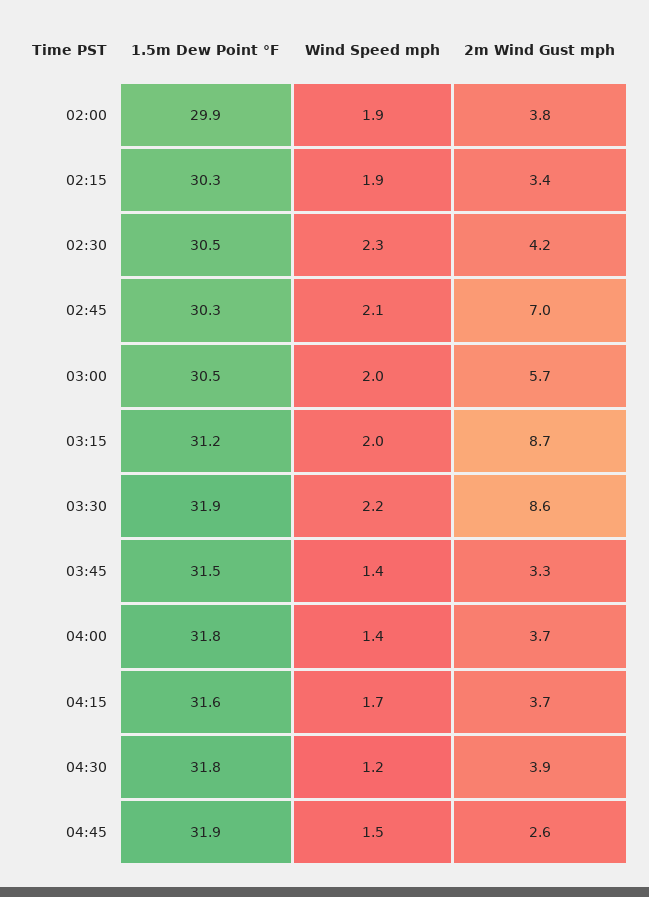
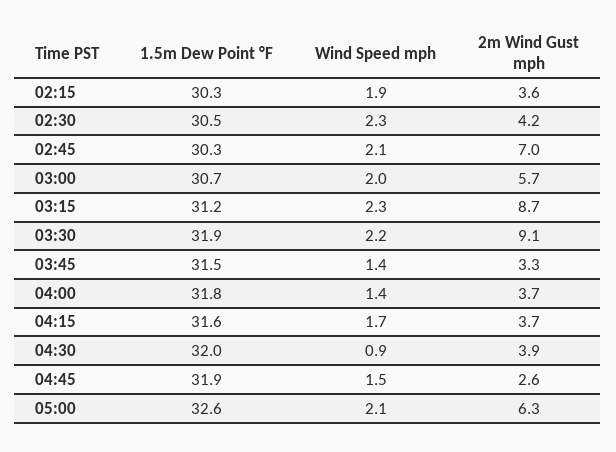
1.5m Dew Point °F, 02:00: 29.9 -> none
Wind Speed mph, 02:00: 1.9 -> none
2m Wind Gust mph, 02:00: 3.8 -> none
2m Wind Gust mph, 02:15: 3.4 -> 3.6
1.5m Dew Point °F, 03:00: 30.5 -> 30.7
Wind Speed mph, 03:15: 2 -> 2.3
2m Wind Gust mph, 03:30: 8.6 -> 9.1
1.5m Dew Point °F, 04:30: 31.8 -> 32
Wind Speed mph, 04:30: 1.2 -> 0.9
1.5m Dew Point °F, 05:00: none -> 32.6
Wind Speed mph, 05:00: none -> 2.1
2m Wind Gust mph, 05:00: none -> 6.3

